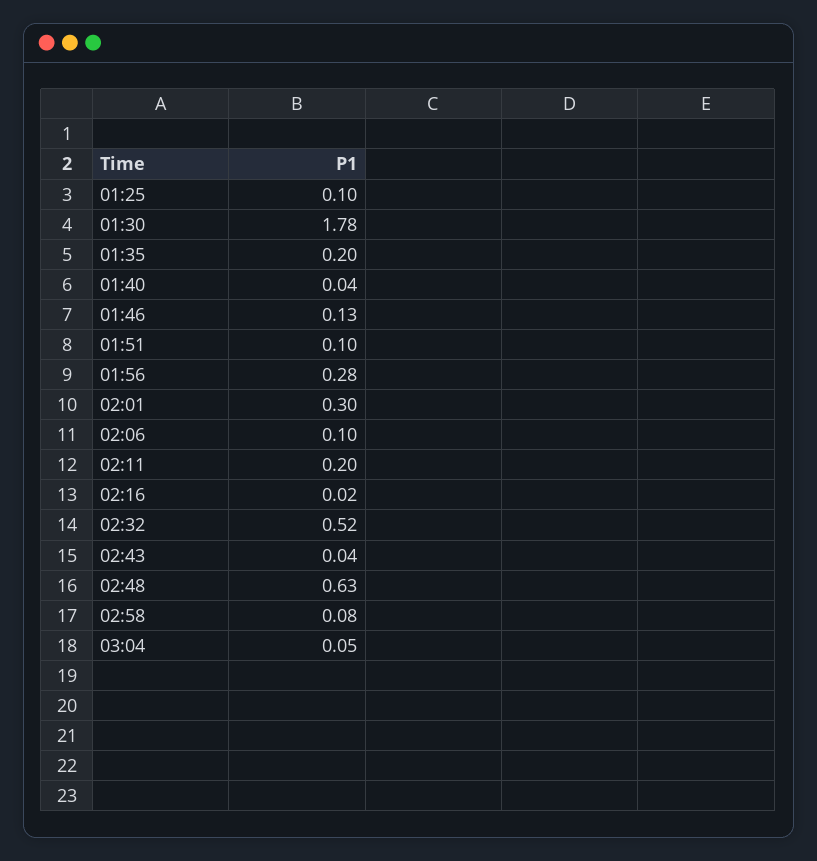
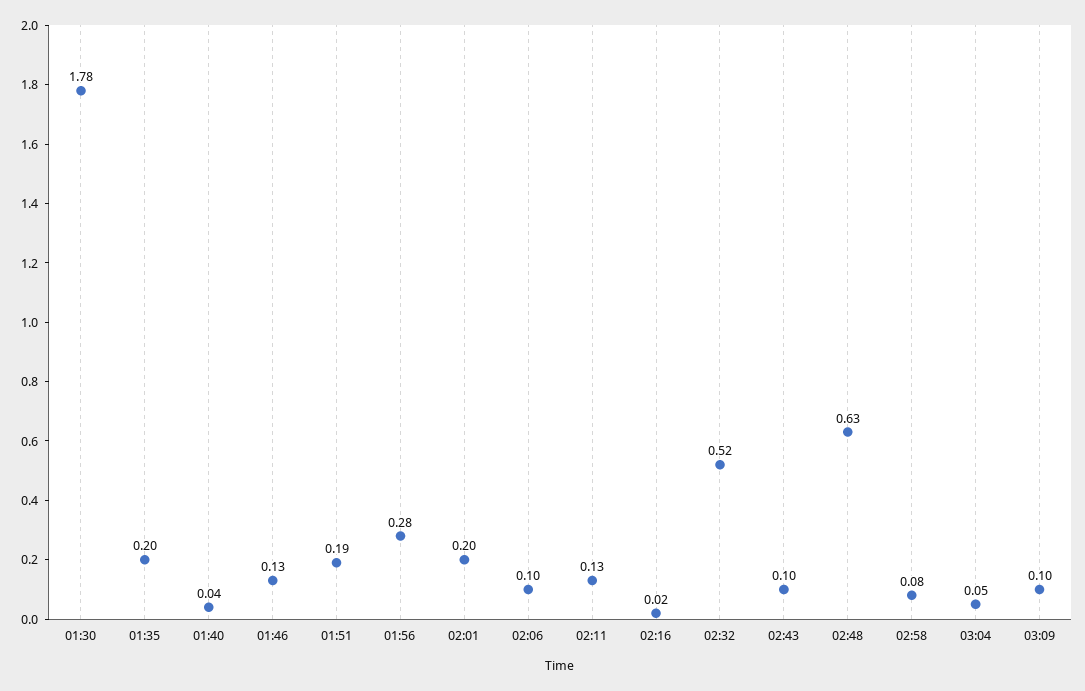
01:25: 0.1 -> none
01:51: 0.1 -> 0.19
02:01: 0.3 -> 0.2
02:11: 0.2 -> 0.13
02:43: 0.04 -> 0.1
03:09: none -> 0.1

